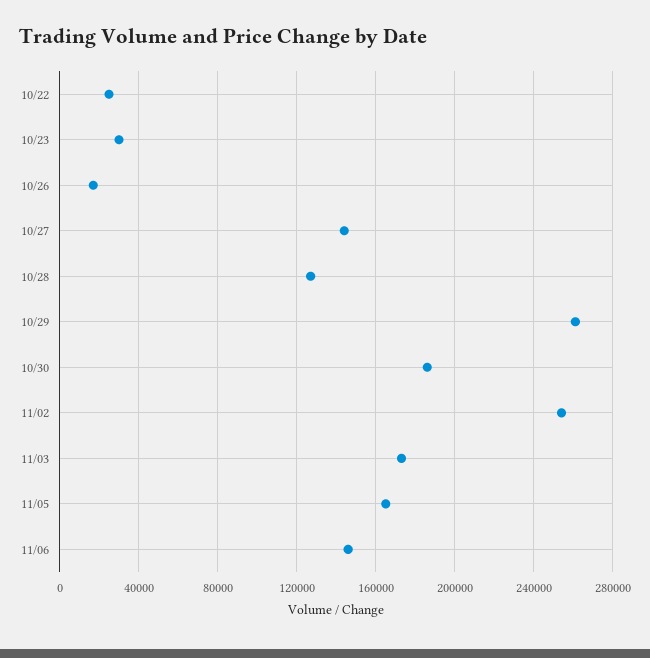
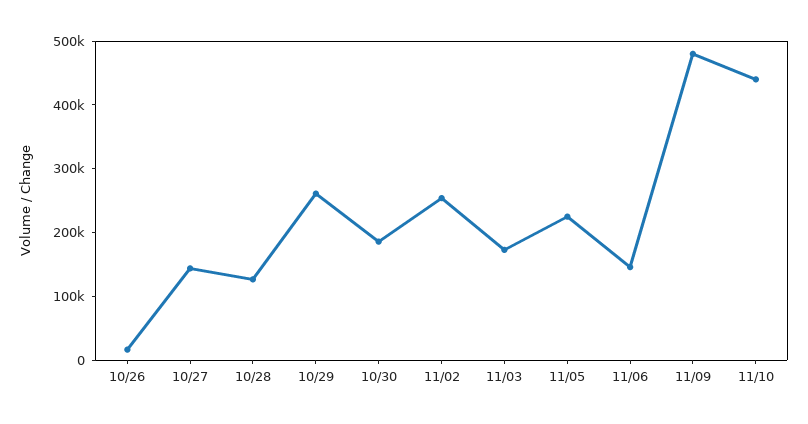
10/22: 25000 -> none
10/23: 30000 -> none
11/05: 165000 -> 220000
11/09: none -> 480000
11/10: none -> 440000

